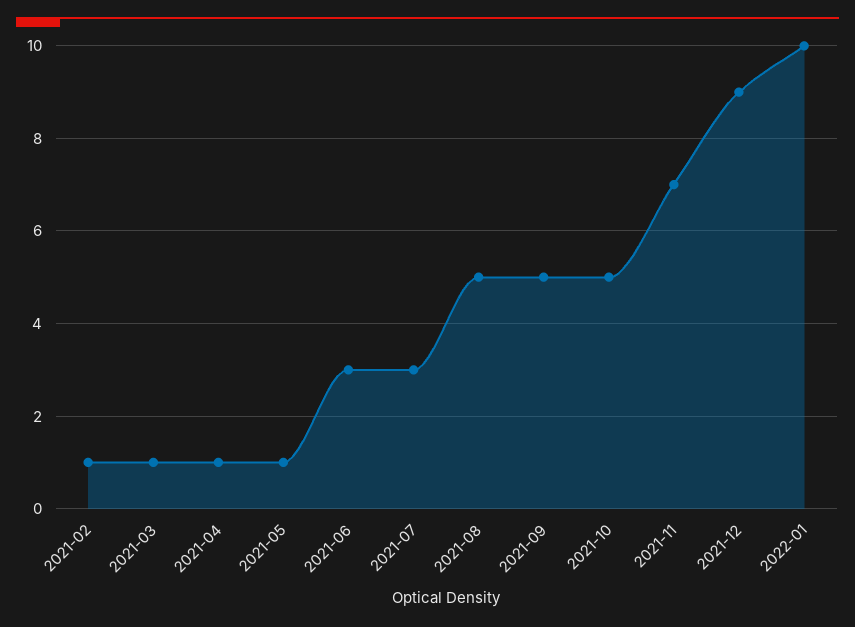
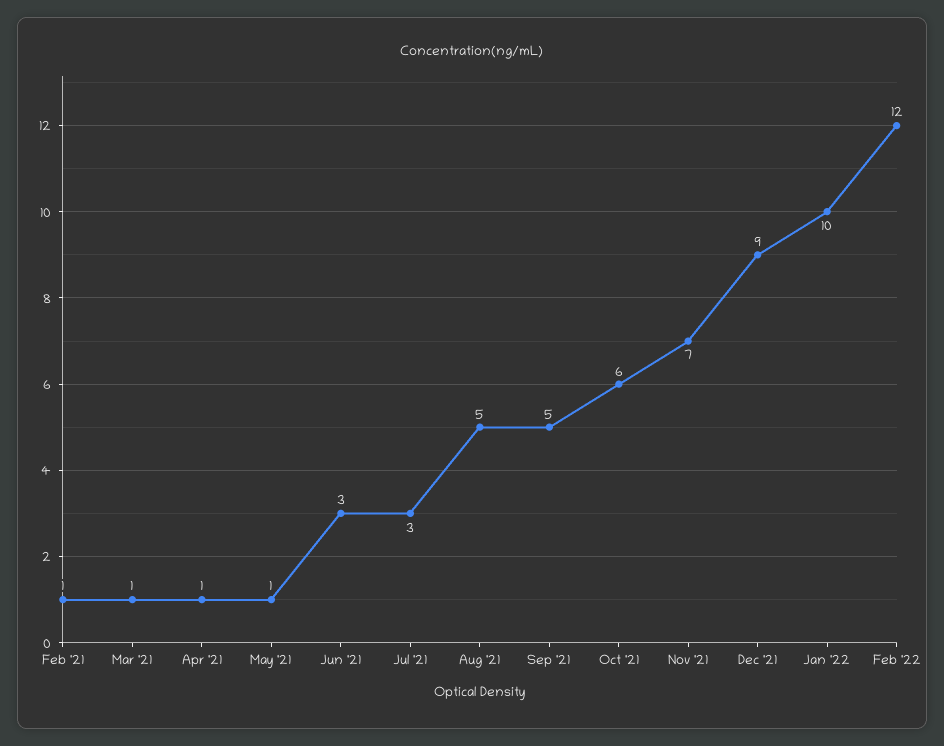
2021-10: 5 -> 6
Feb '22: none -> 12

